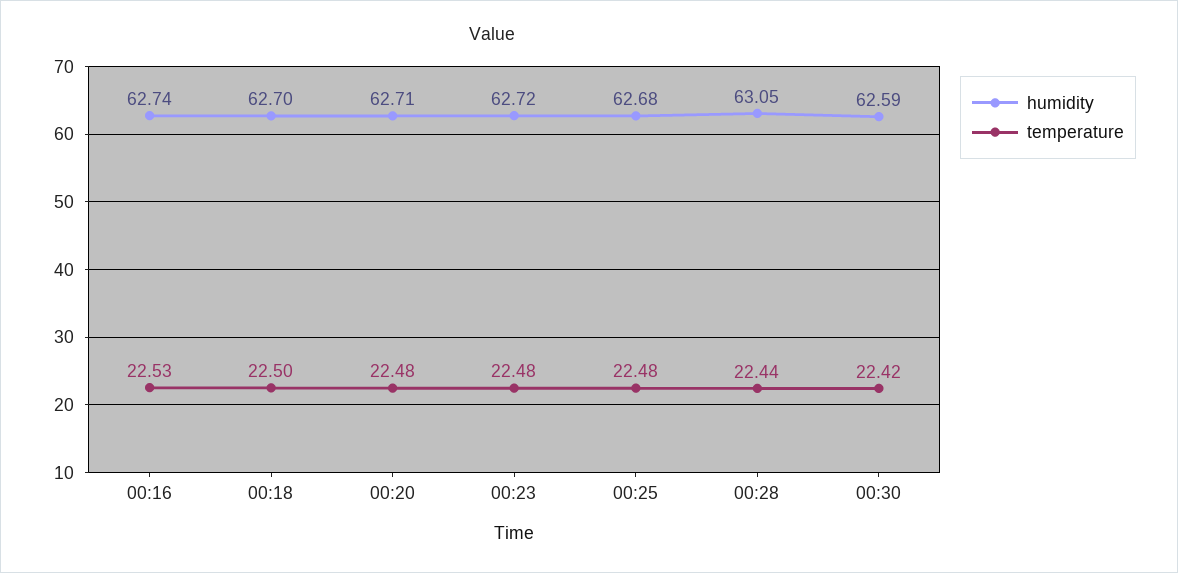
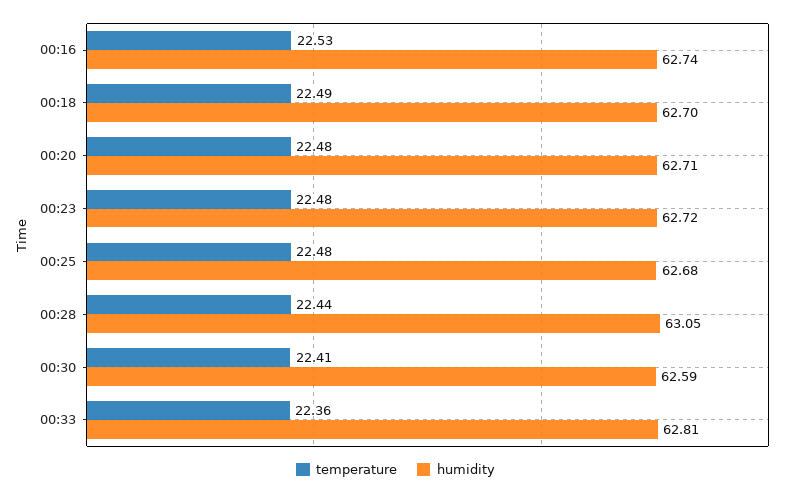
temperature, 00:18: 22.5 -> 22.49
temperature, 00:30: 22.42 -> 22.41
temperature, 00:33: none -> 22.36
humidity, 00:33: none -> 62.81

